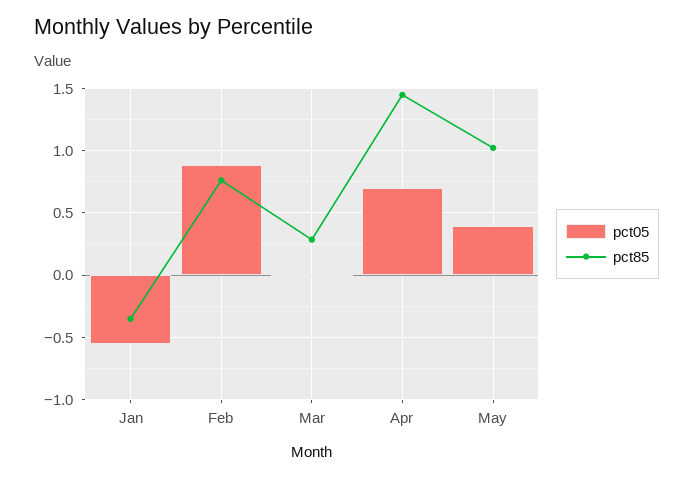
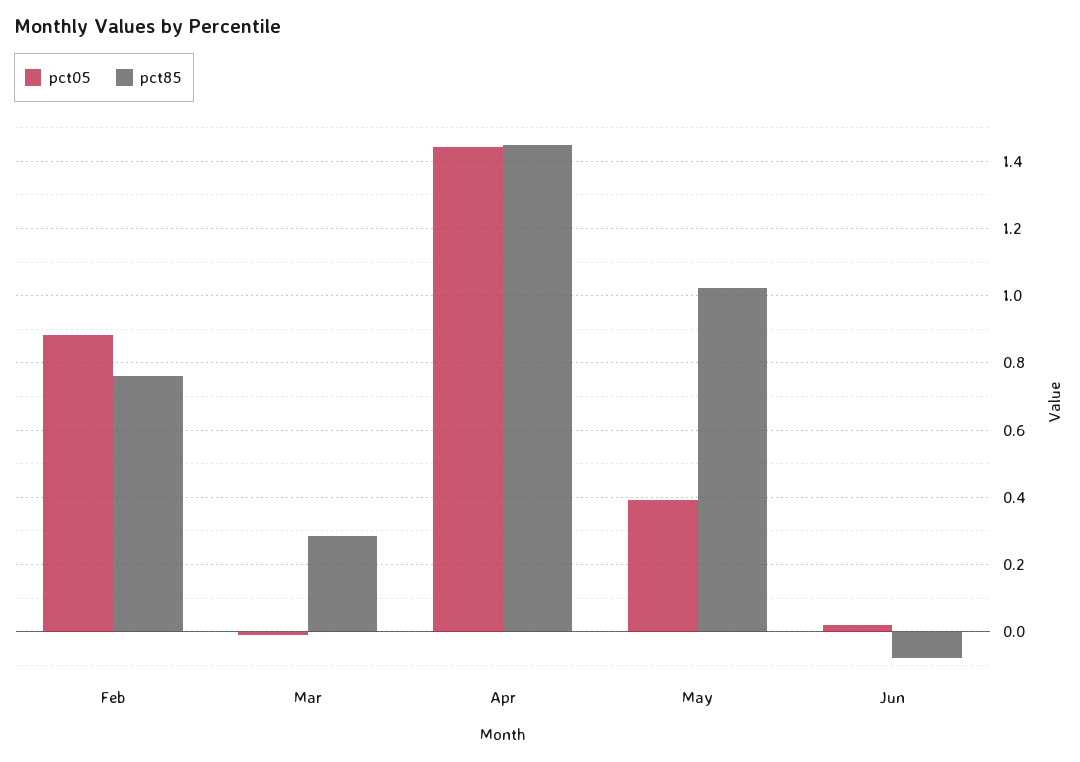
pct05, Jan: -0.55 -> none
pct85, Jan: -0.35 -> none
pct05, Apr: 0.7 -> 1.44
pct05, Jun: none -> 0.02
pct85, Jun: none -> -0.08

